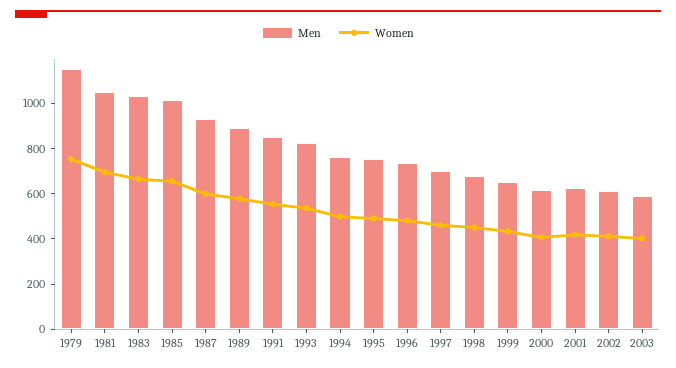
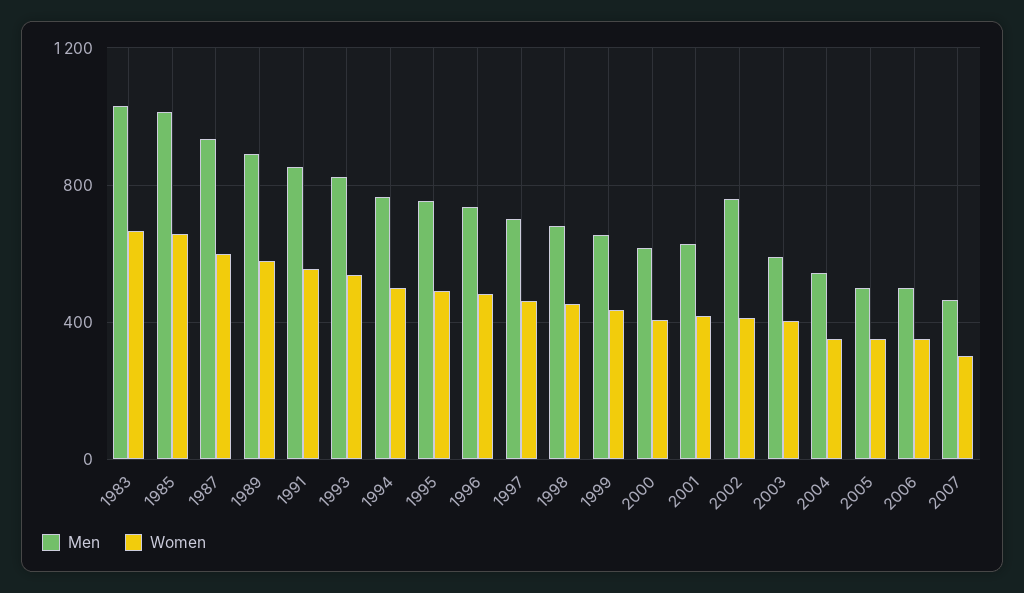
Men, 1979: 1150 -> none
Women, 1979: 750 -> none
Men, 1981: 1050 -> none
Women, 1981: 700 -> none
Men, 2002: 600 -> 750
Men, 2004: none -> 550
Women, 2004: none -> 350
Men, 2005: none -> 500
Women, 2005: none -> 350
Men, 2006: none -> 500
Women, 2006: none -> 350
Men, 2007: none -> 450
Women, 2007: none -> 300

